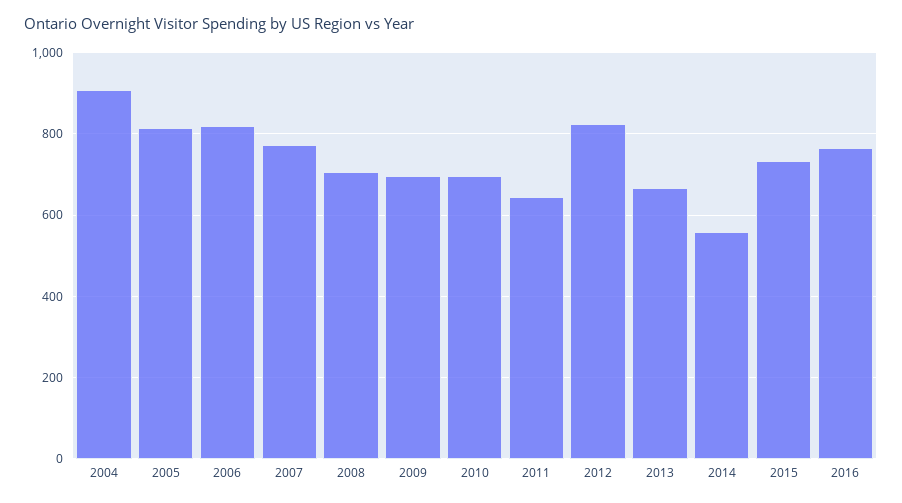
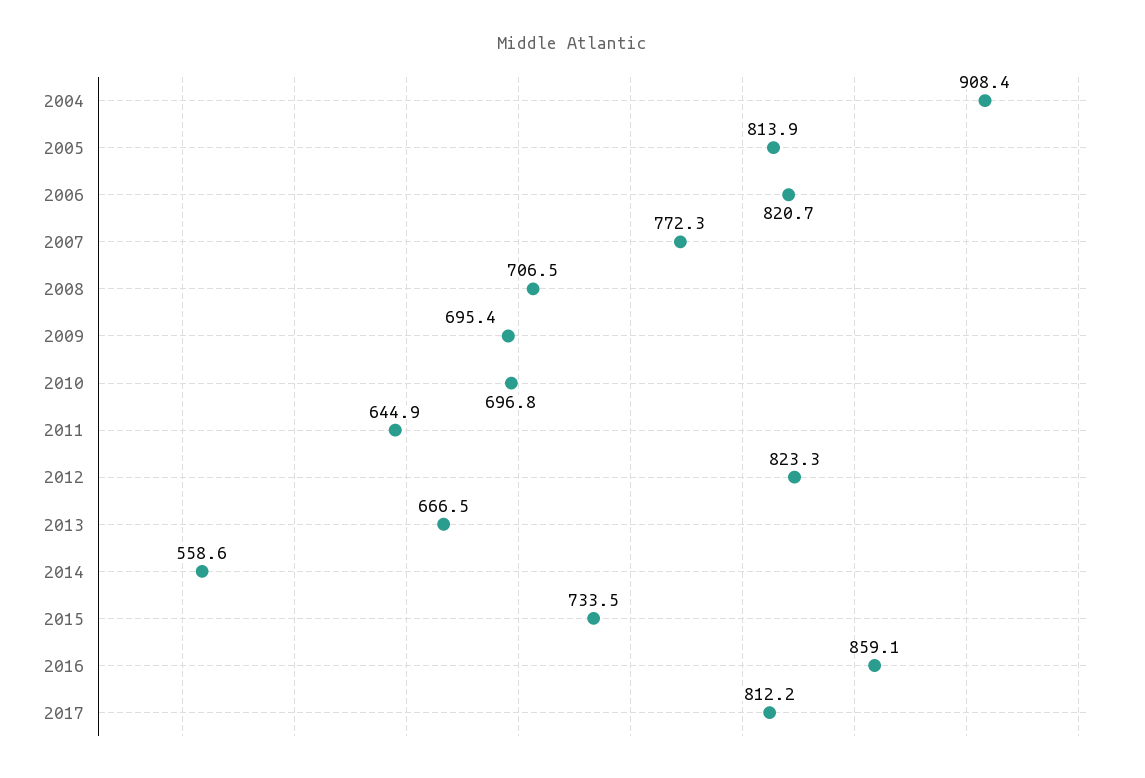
2016: 760 -> 859.1
2017: none -> 812.2

